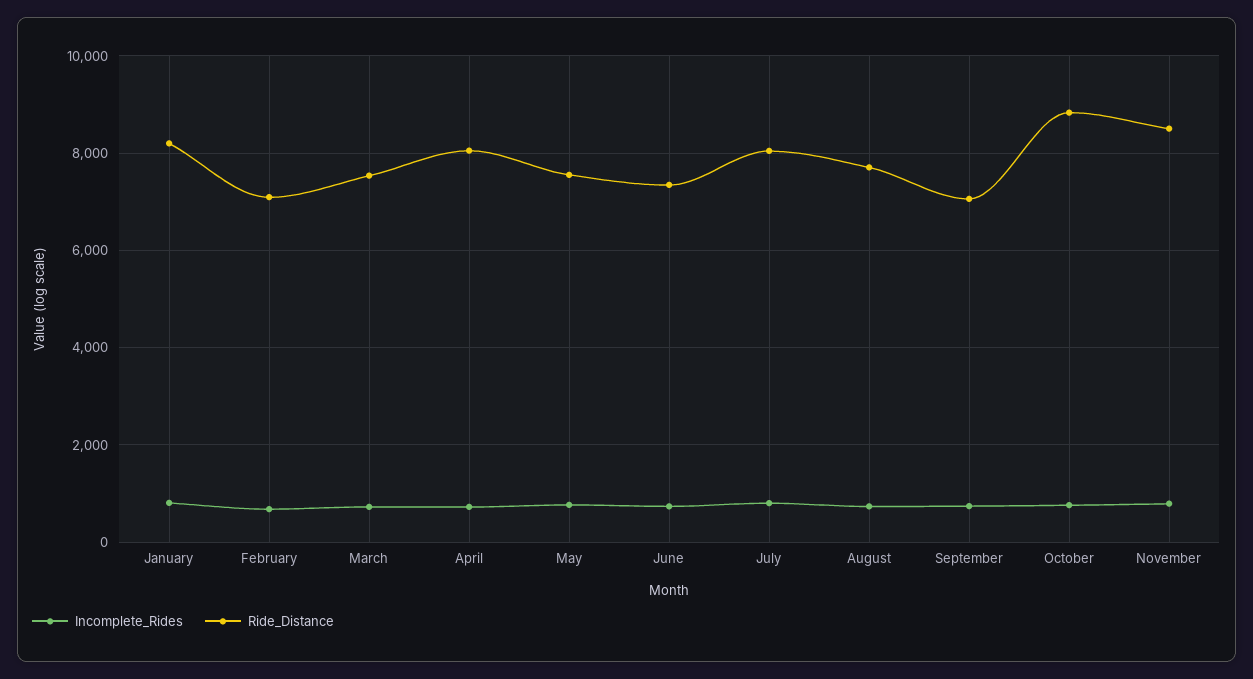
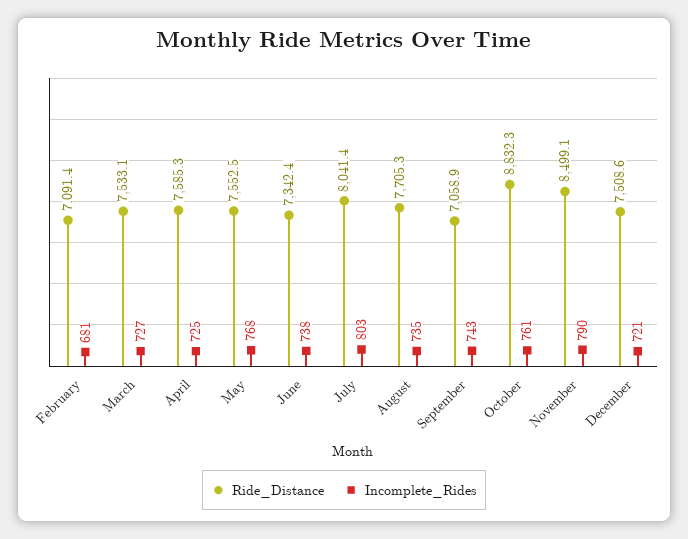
Incomplete_Rides, January: 800 -> none
Ride_Distance, January: 8200 -> none
Ride_Distance, April: 8000 -> 7585.3
Ride_Distance, December: none -> 7508.6
Incomplete_Rides, December: none -> 721

